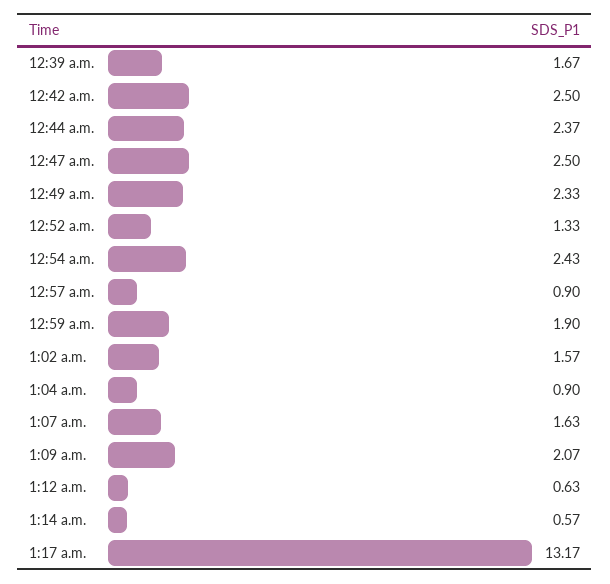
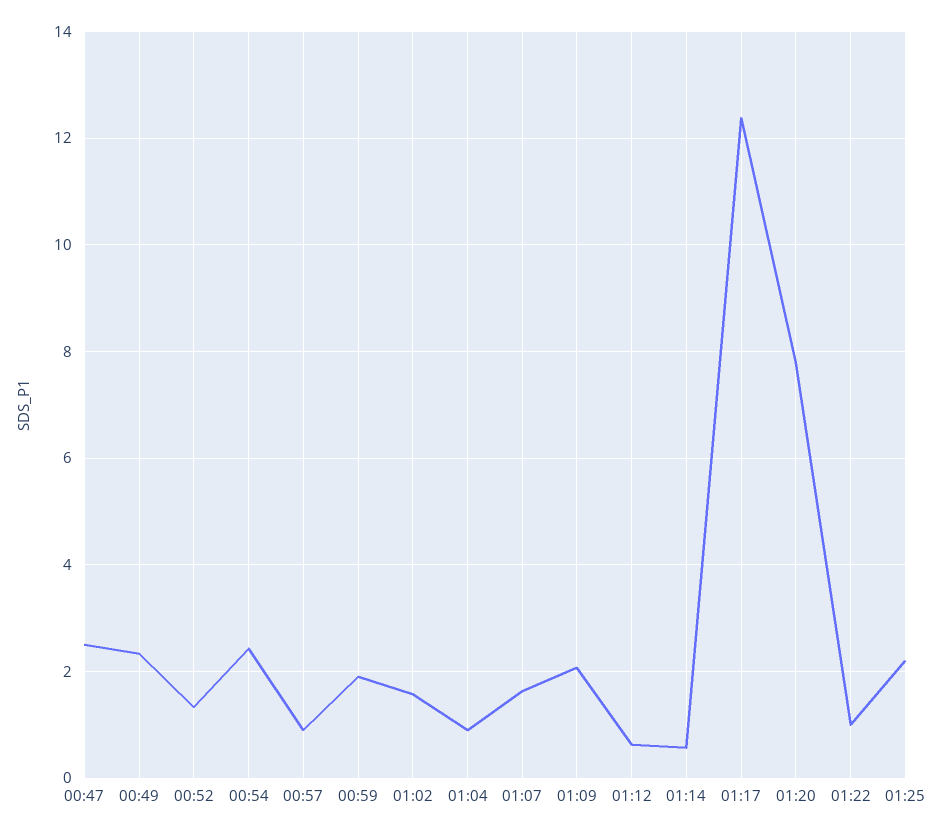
12:39 a.m.: 1.67 -> none
12:42 a.m.: 2.5 -> none
12:44 a.m.: 2.37 -> none
1:17 a.m.: 13.17 -> 12.4
01:20: none -> 7.8
01:22: none -> 1
01:25: none -> 2.2

